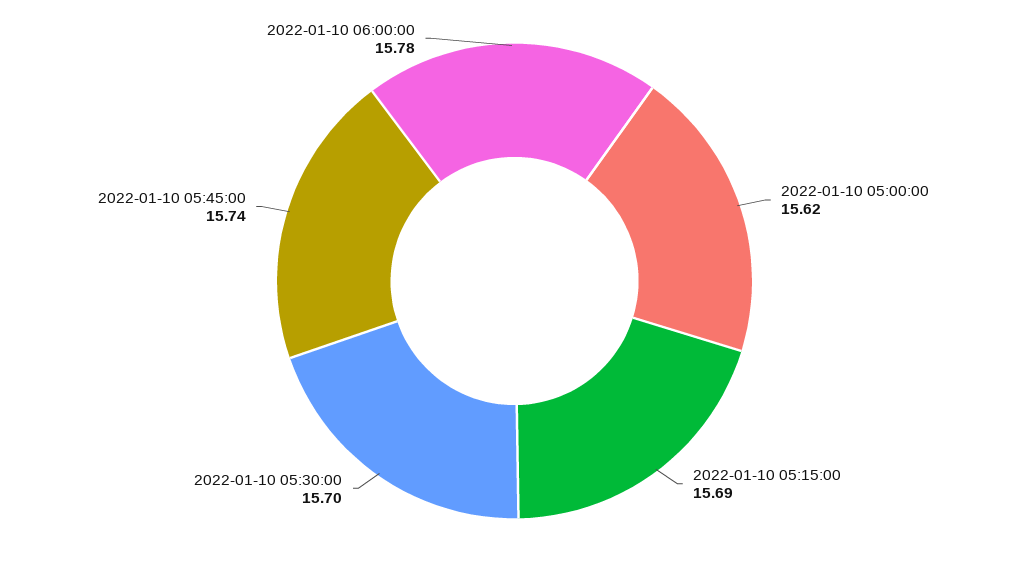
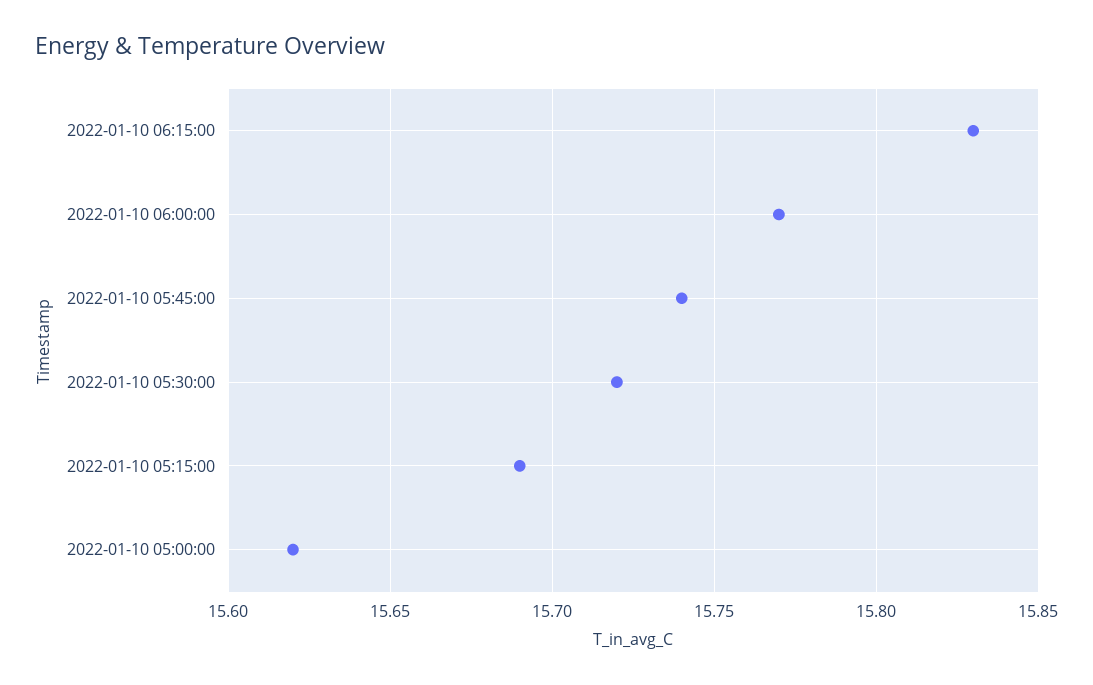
2022-01-10 05:30:00: 15.7 -> 15.72
2022-01-10 06:00:00: 15.78 -> 15.77
2022-01-10 06:15:00: none -> 15.83

